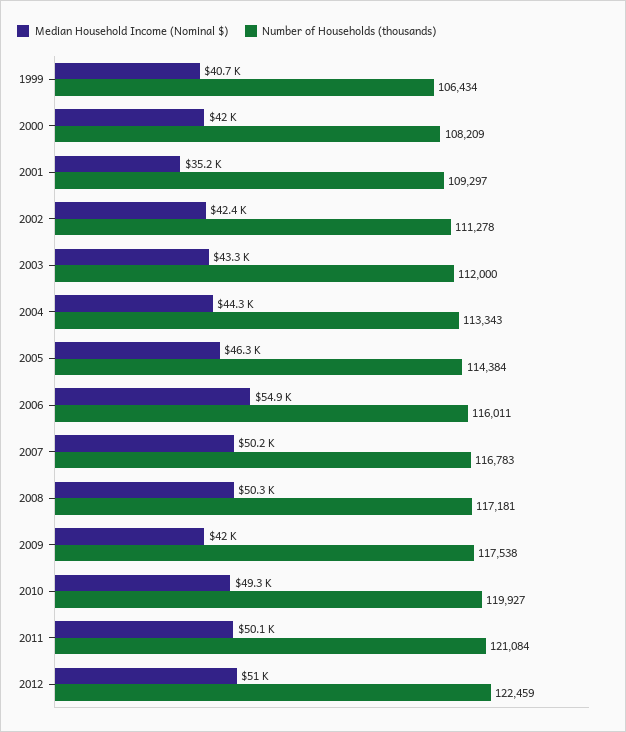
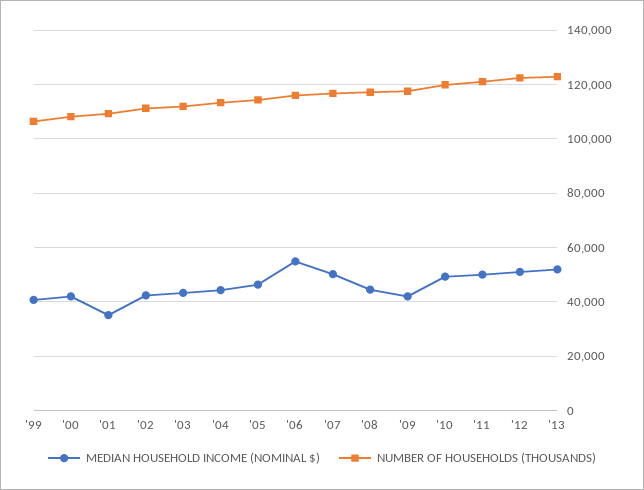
Median Household Income (Nominal $), 2008: 50300 -> 45000
Median Household Income (Nominal $), '13: none -> 52500
Number of Households (thousands), '13: none -> 122500

